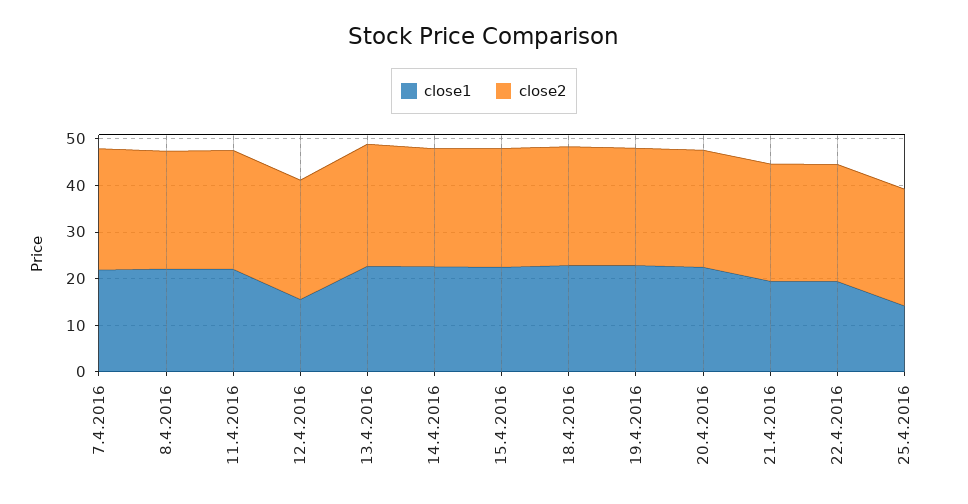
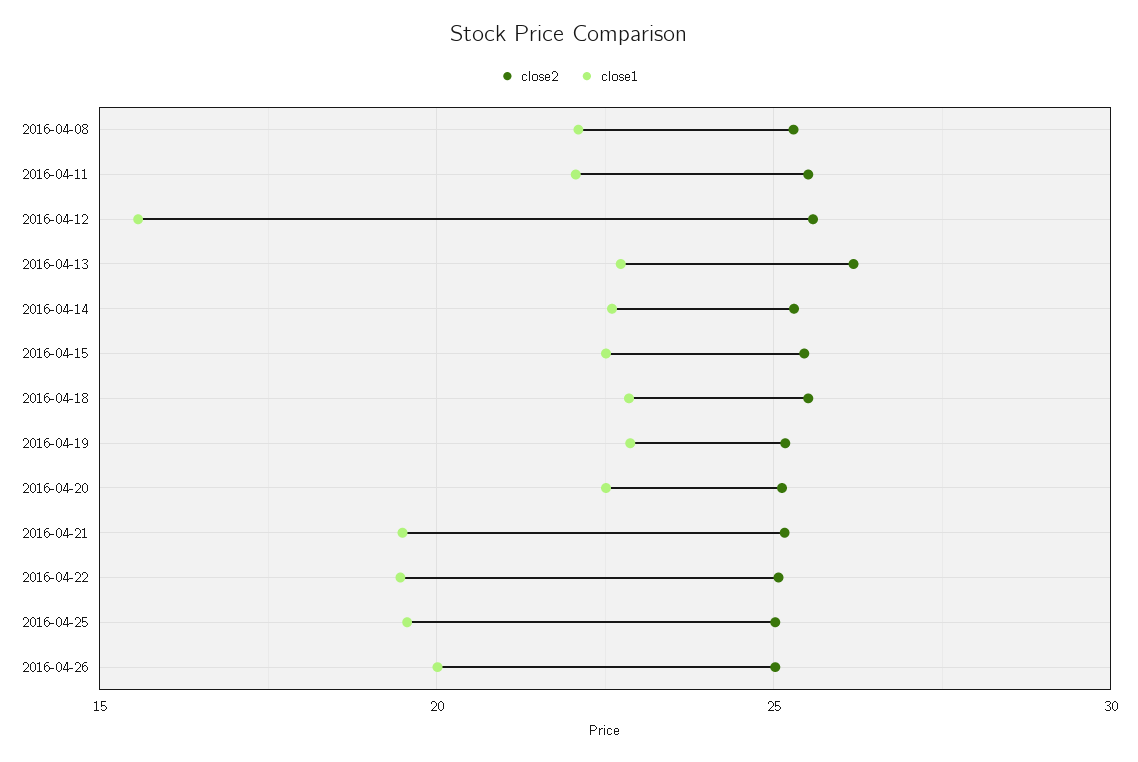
close1, 7.4.2016: 22 -> none
close2, 7.4.2016: 26 -> none
close1, 25.4.2016: 14 -> 19.5
close2, 2016-04-26: none -> 25
close1, 2016-04-26: none -> 20

